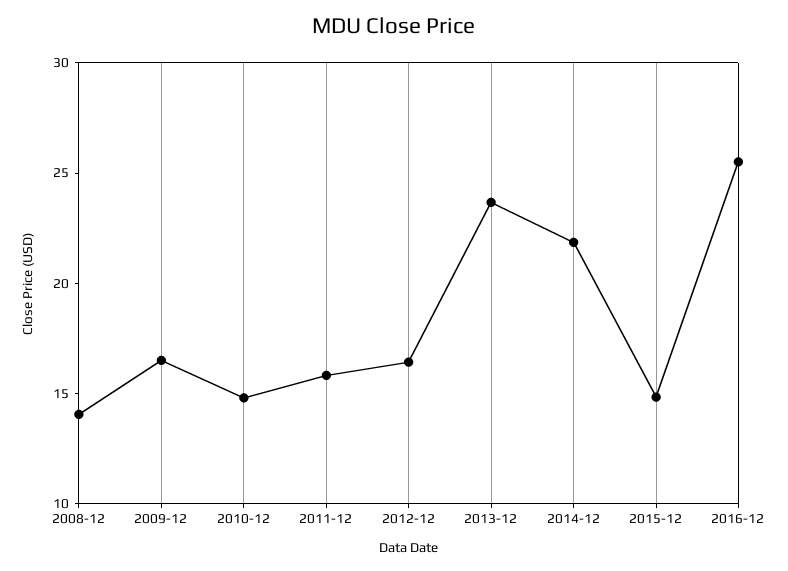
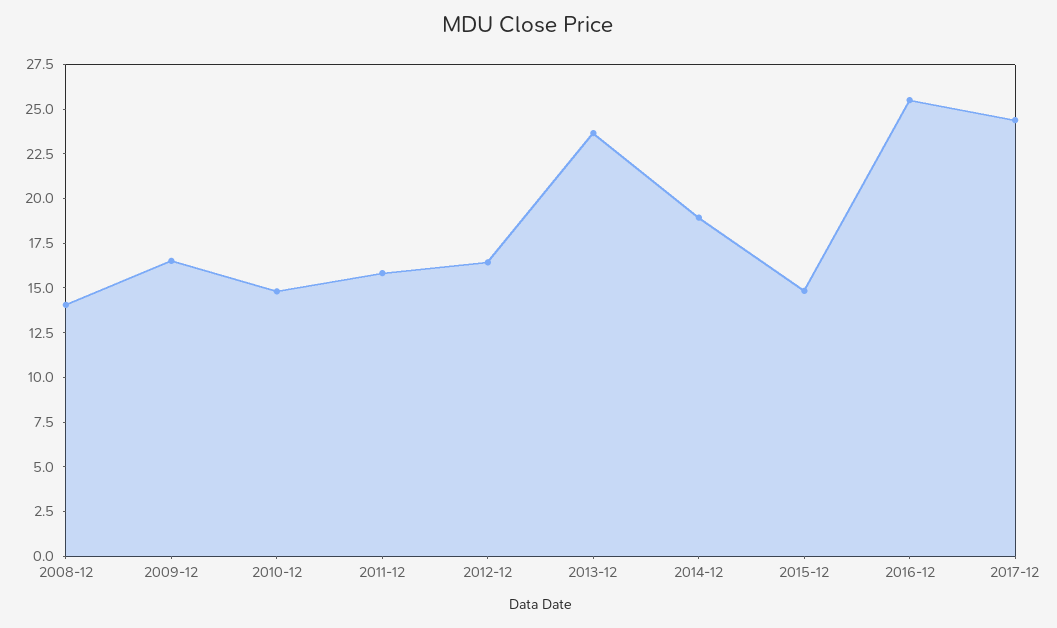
2014-12: 22 -> 19
2017-12: none -> 24.5

